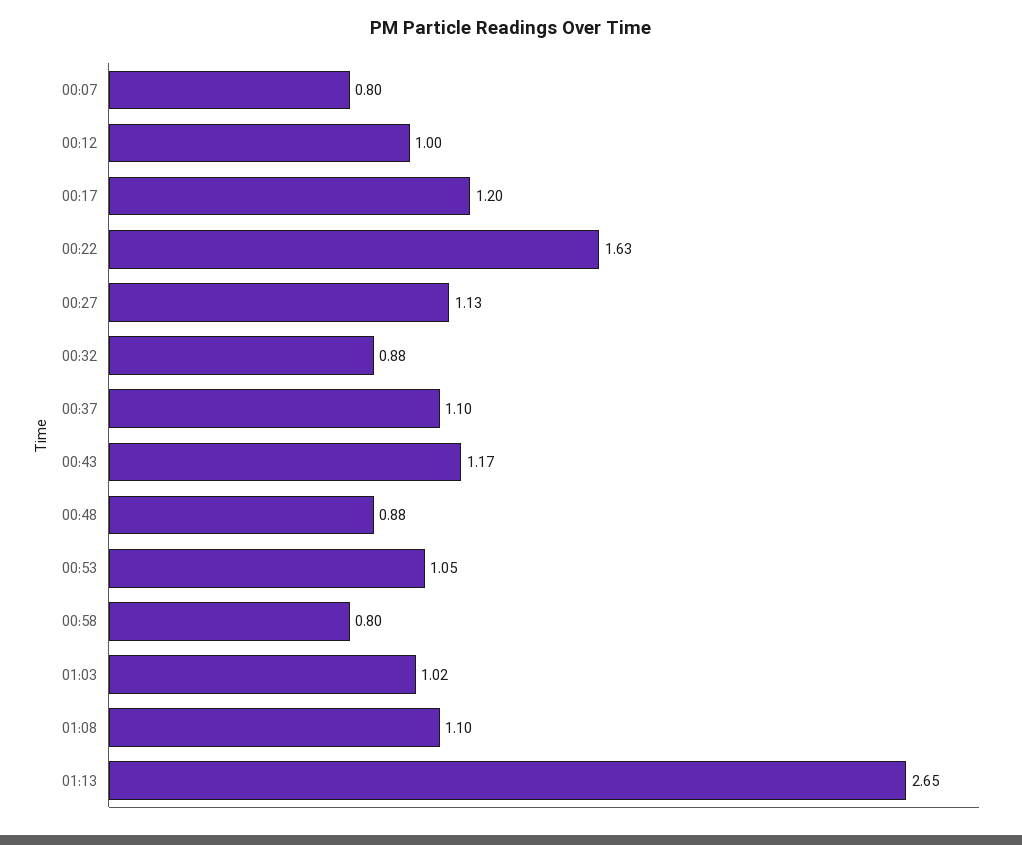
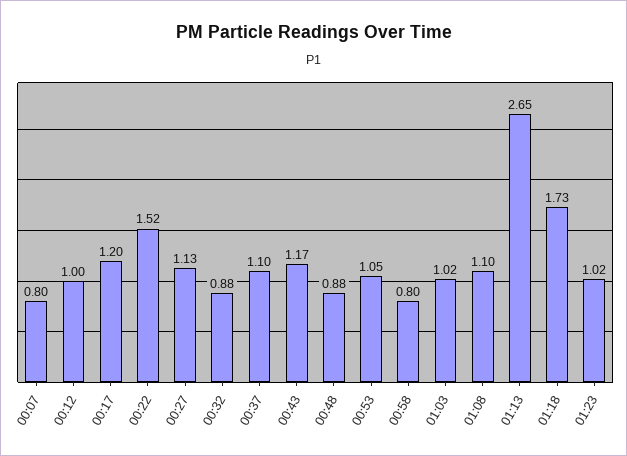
00:22: 1.63 -> 1.52
01:18: none -> 1.73
01:23: none -> 1.02

